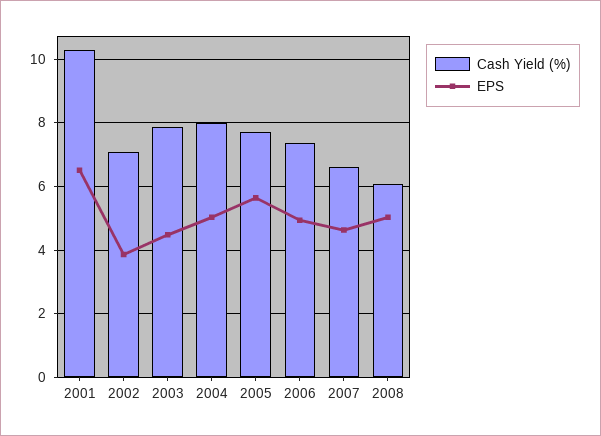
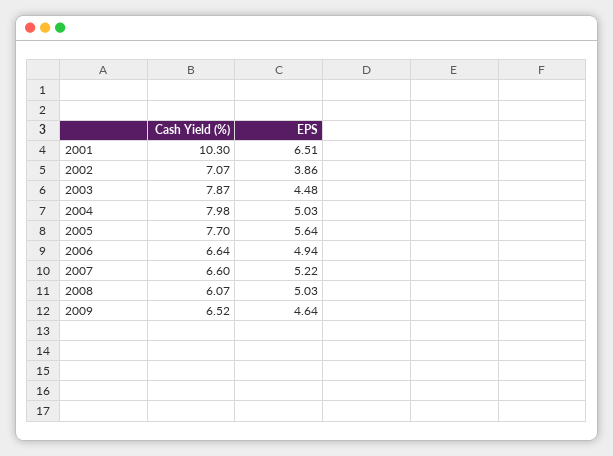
Cash Yield (%), 2006: 7.4 -> 6.64
EPS, 2007: 4.6 -> 5.22
Cash Yield (%), 2009: none -> 6.52
EPS, 2009: none -> 4.64

